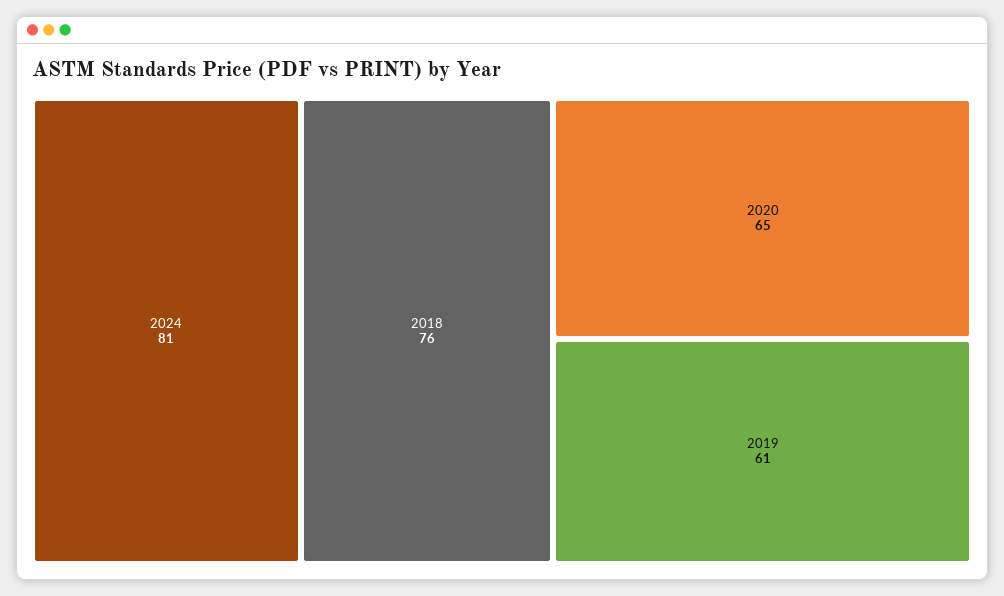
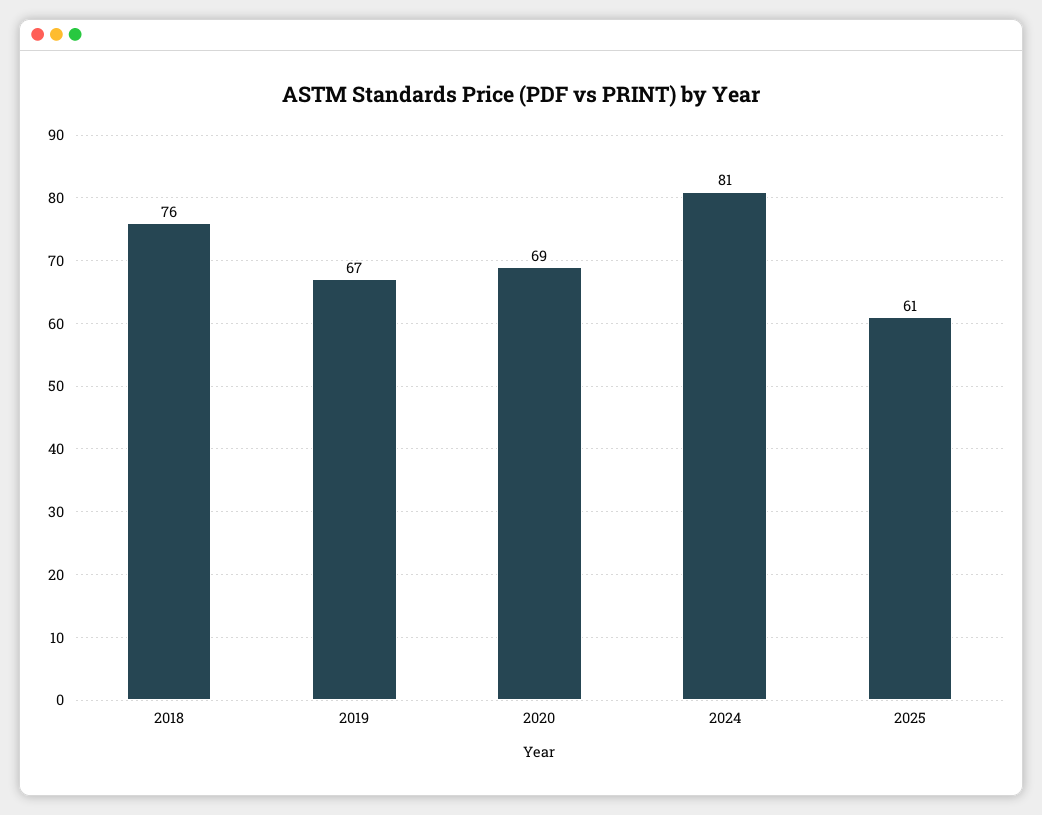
2020: 65 -> 69
2019: 61 -> 67
2025: none -> 61

